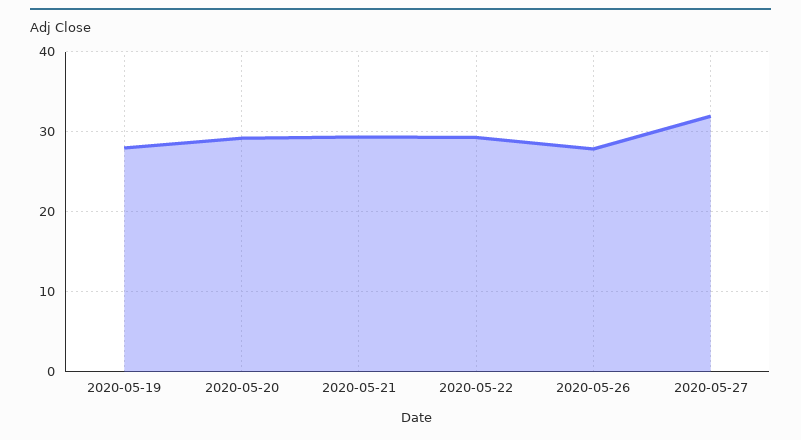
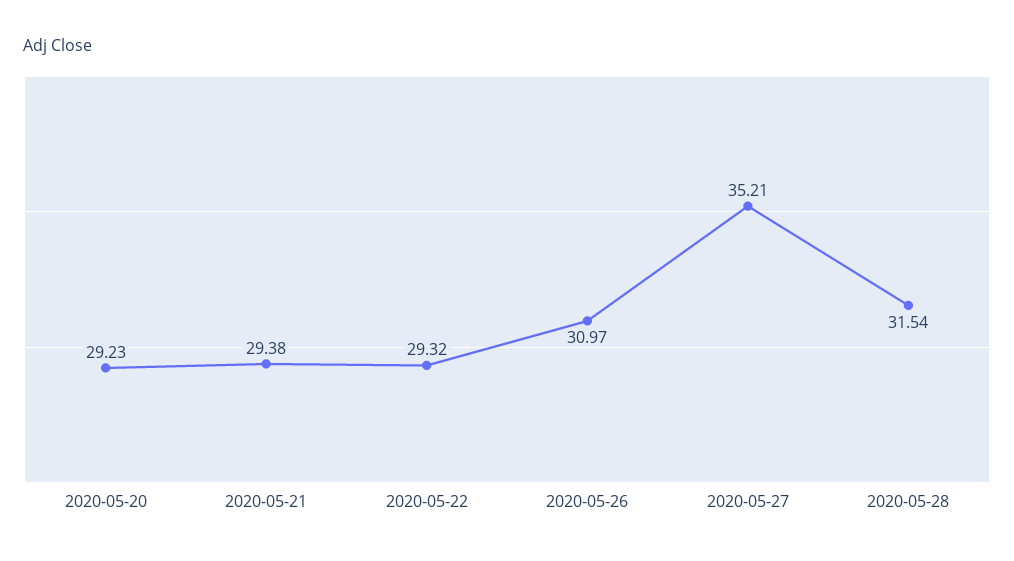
2020-05-19: 28 -> none
2020-05-26: 28 -> 30.97
2020-05-27: 32 -> 35.21
2020-05-28: none -> 31.54

